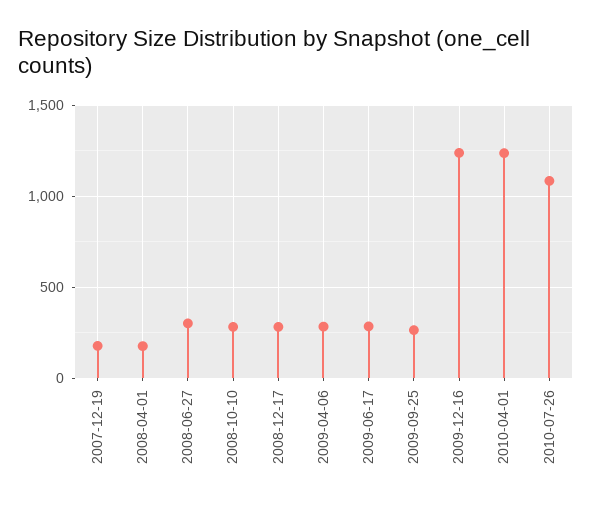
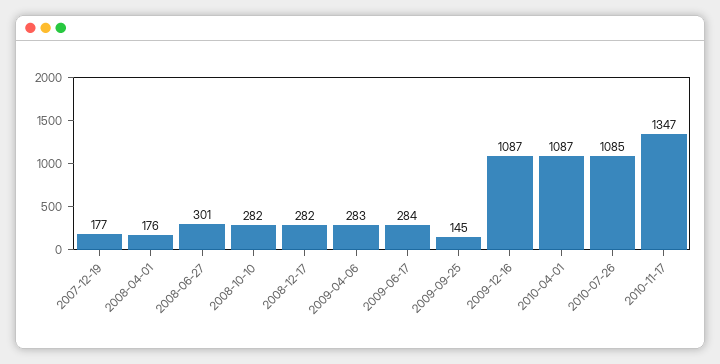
2009-09-25: 250 -> 145
2009-12-16: 1250 -> 1087
2010-04-01: 1250 -> 1087
2010-11-17: none -> 1347

